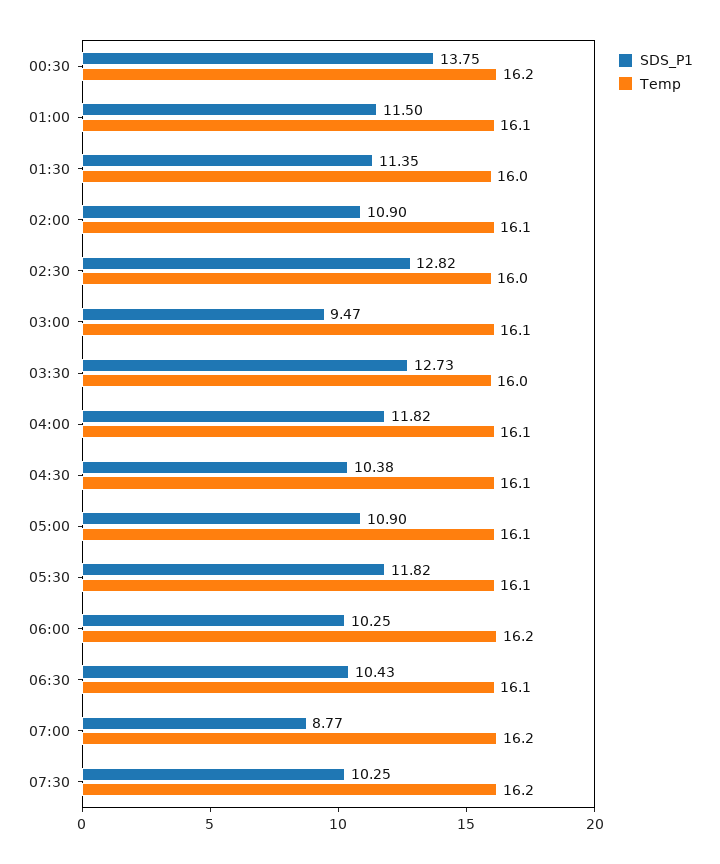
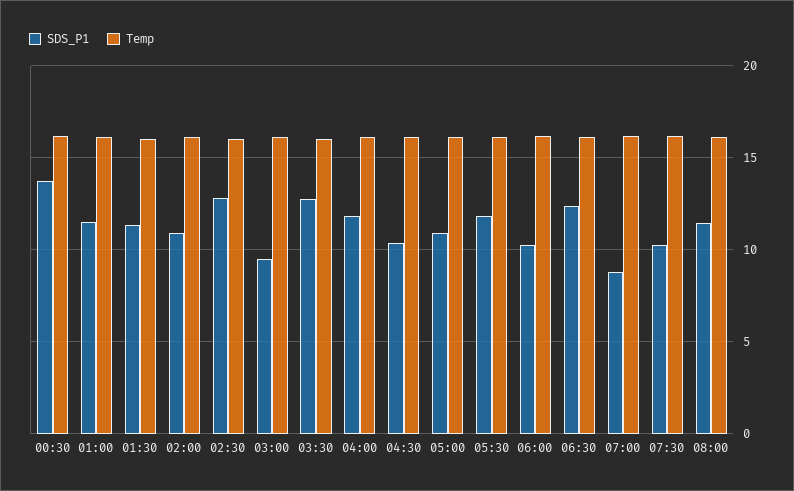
SDS_P1, 06:30: 10.43 -> 12.5
SDS_P1, 08:00: none -> 11.5
Temp, 08:00: none -> 16

